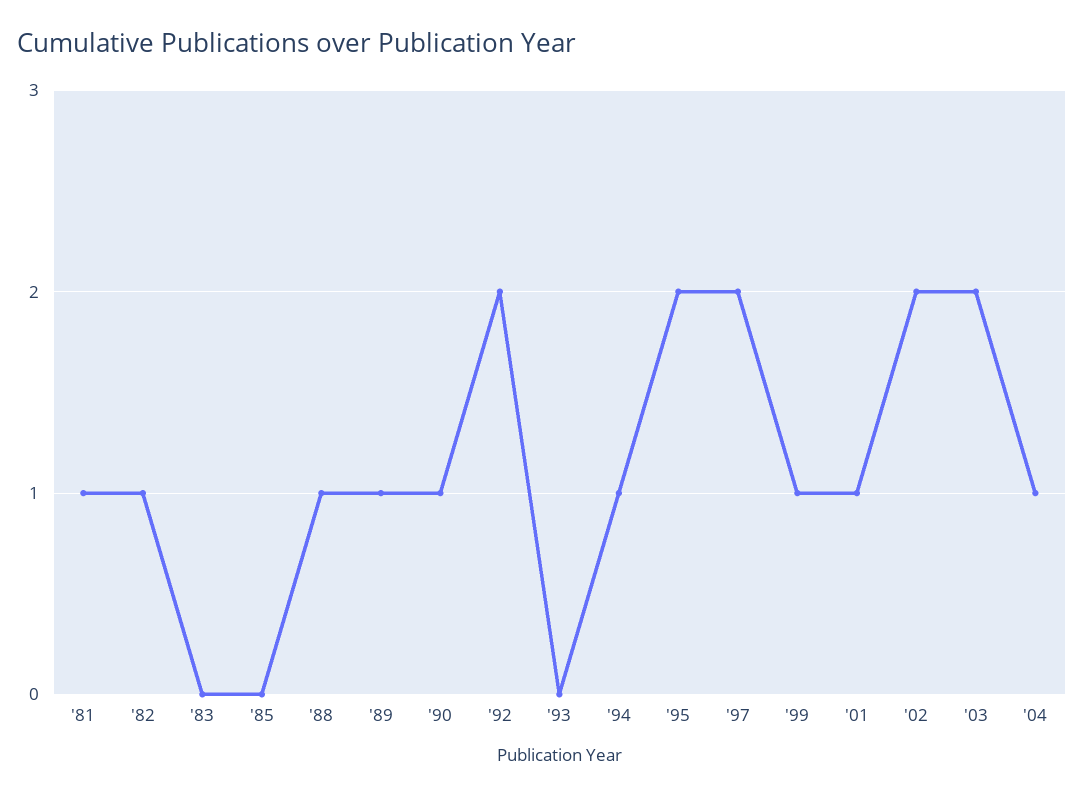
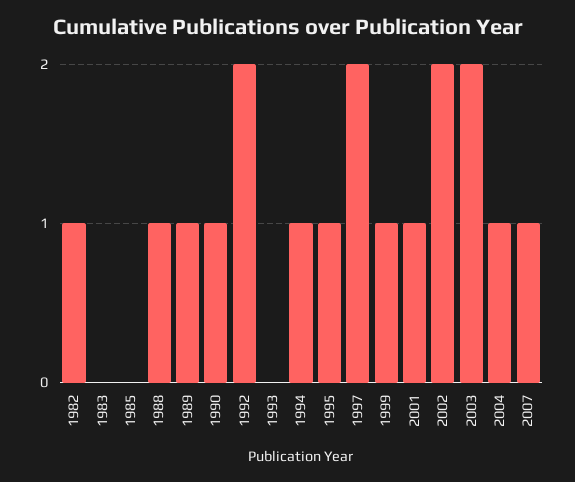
'81: 1 -> none
'95: 2 -> 1
2007: none -> 1

